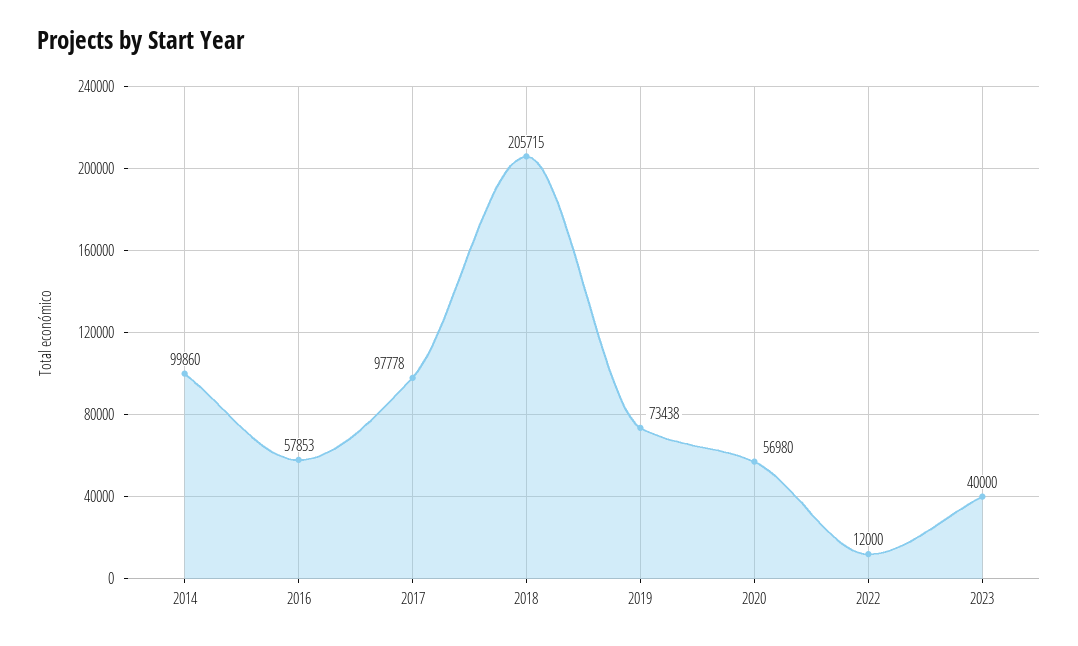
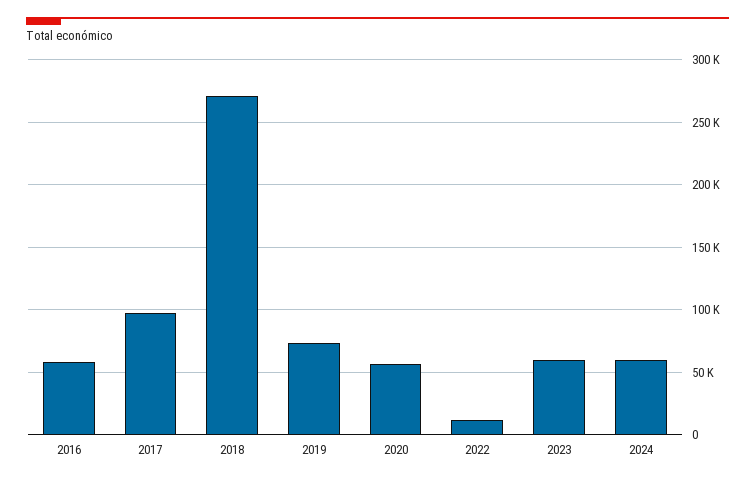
2014: 99860 -> none
2018: 205715 -> 270000
2023: 40000 -> 60000
2024: none -> 60000

